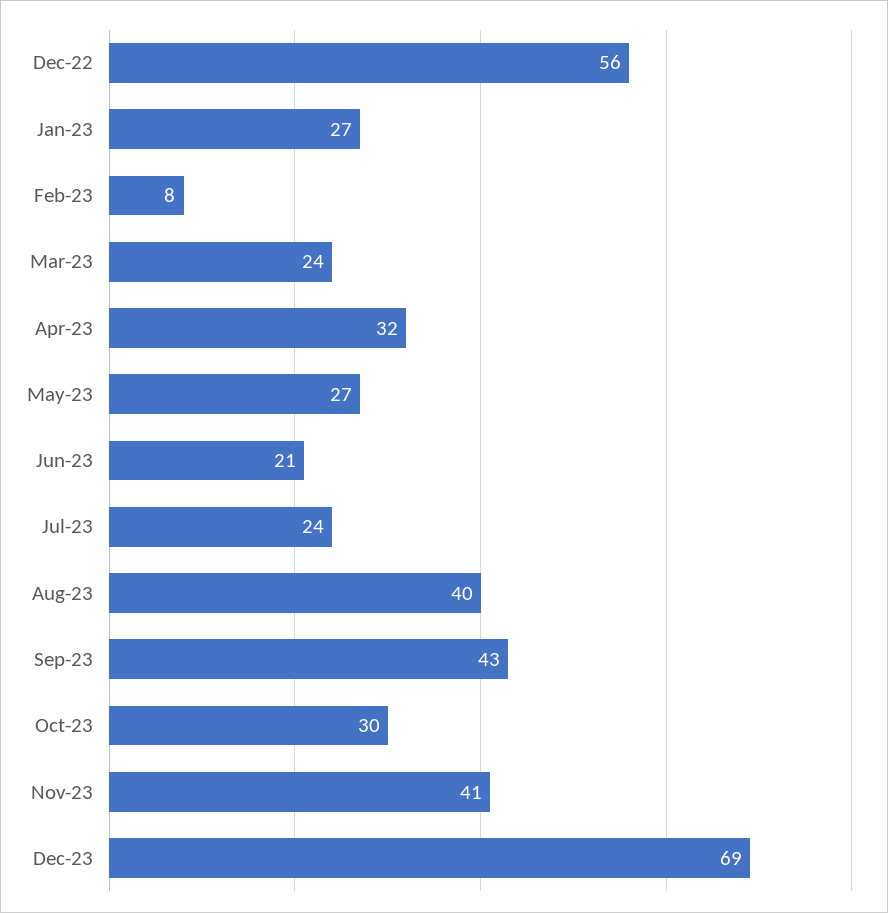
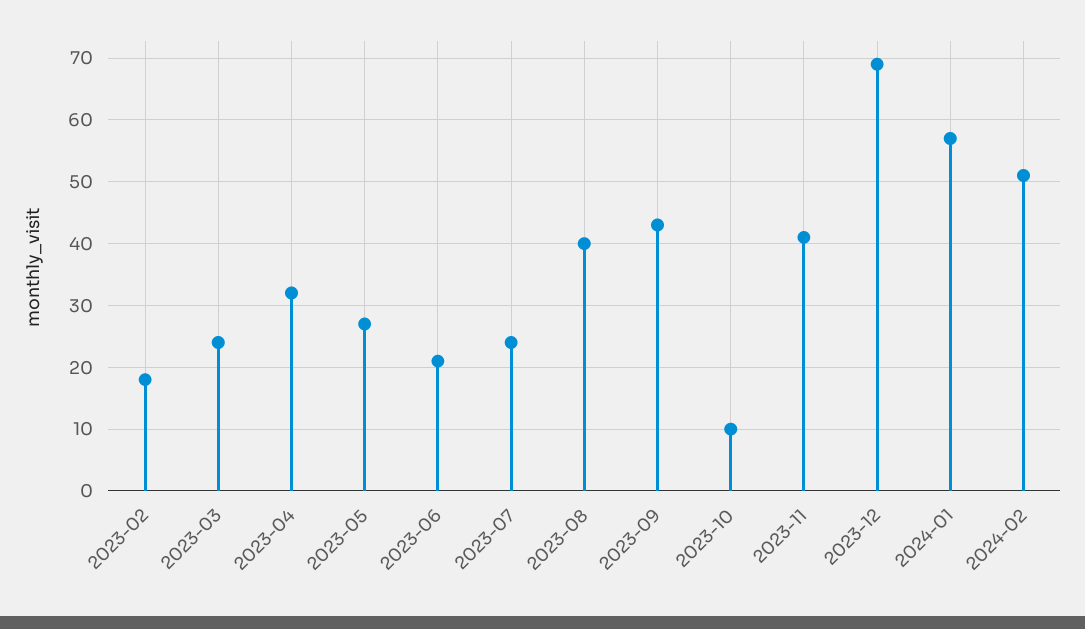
Dec-22: 56 -> none
Jan-23: 27 -> none
Feb-23: 8 -> 18
Oct-23: 30 -> 10
2024-01: none -> 57
2024-02: none -> 51

